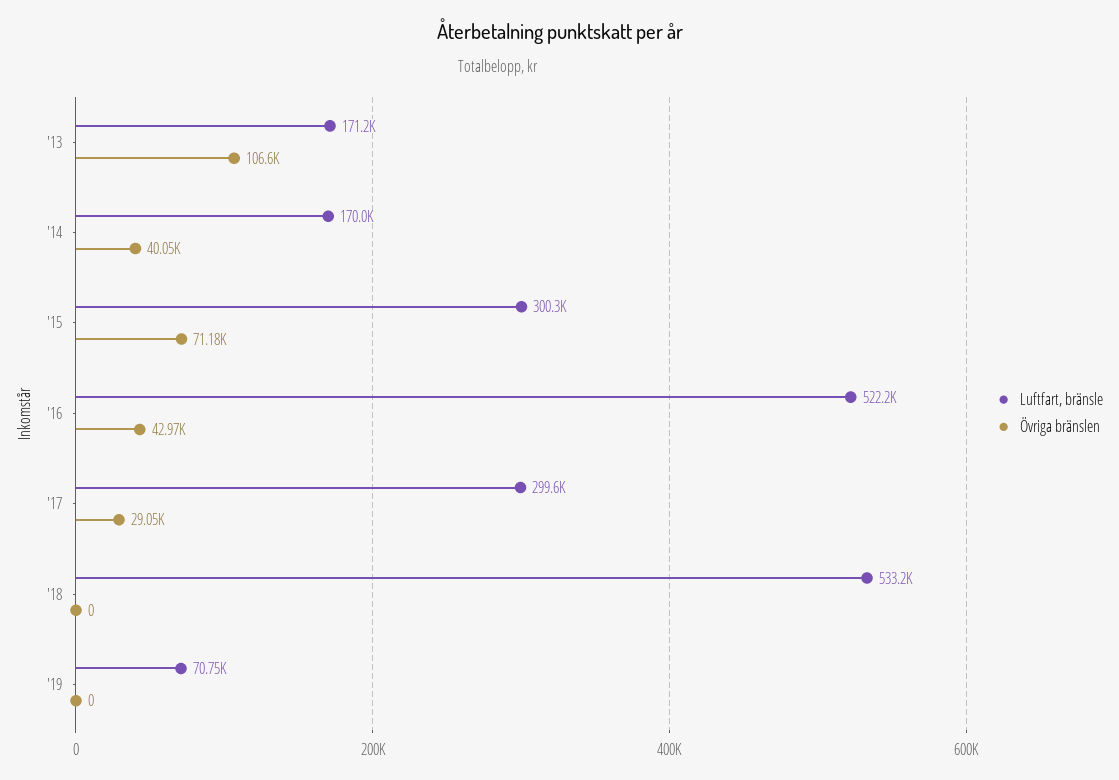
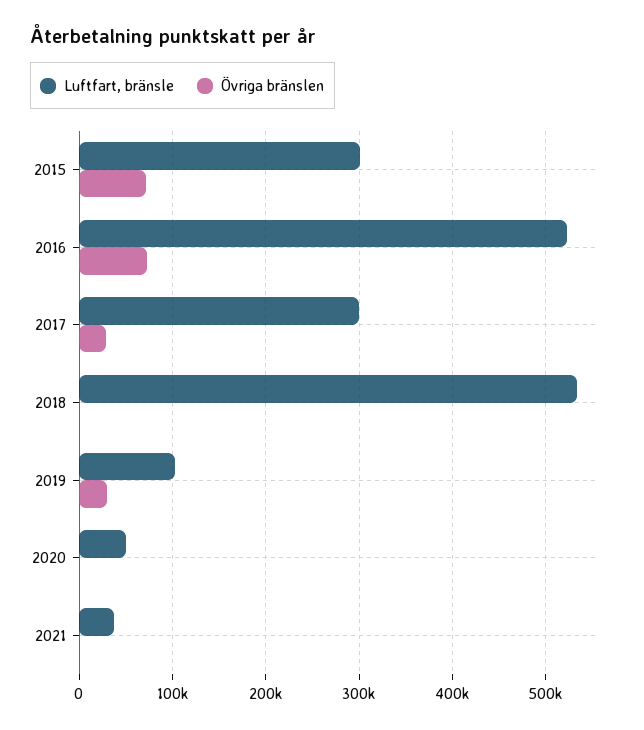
Luftfart, bränsle, '13: 171200 -> none
Övriga bränslen, '13: 106600 -> none
Luftfart, bränsle, '14: 170000 -> none
Övriga bränslen, '14: 40050 -> none
Övriga bränslen, '16: 42970 -> 70000
Luftfart, bränsle, '19: 70750 -> 100000
Övriga bränslen, '19: 0 -> 30000
Luftfart, bränsle, 2020: none -> 50000
Övriga bränslen, 2020: none -> 0
Luftfart, bränsle, 2021: none -> 40000
Övriga bränslen, 2021: none -> 0

